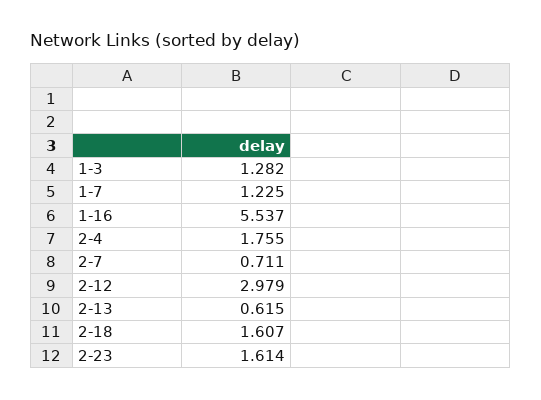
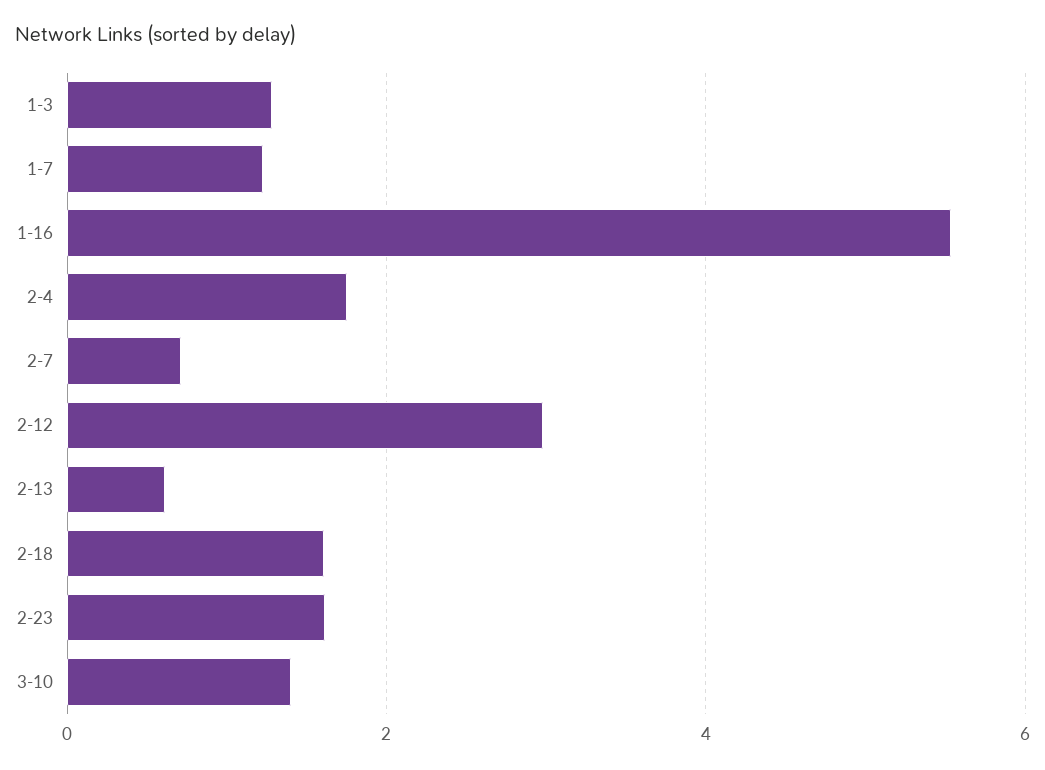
3-10: none -> 1.4

